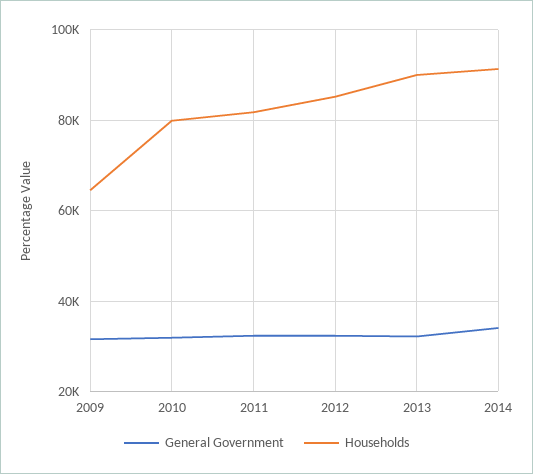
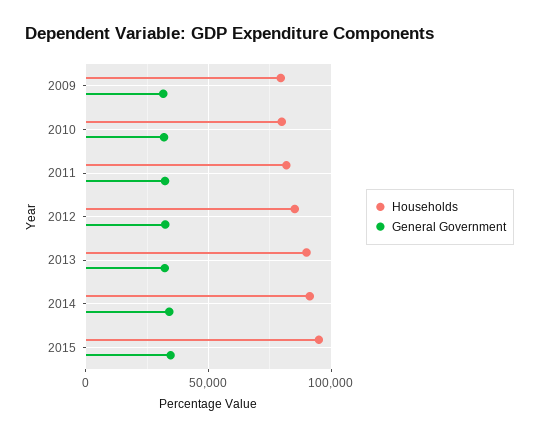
Households, 2009: 64000 -> 80000
Households, 2015: none -> 95000
General Government, 2015: none -> 35000

